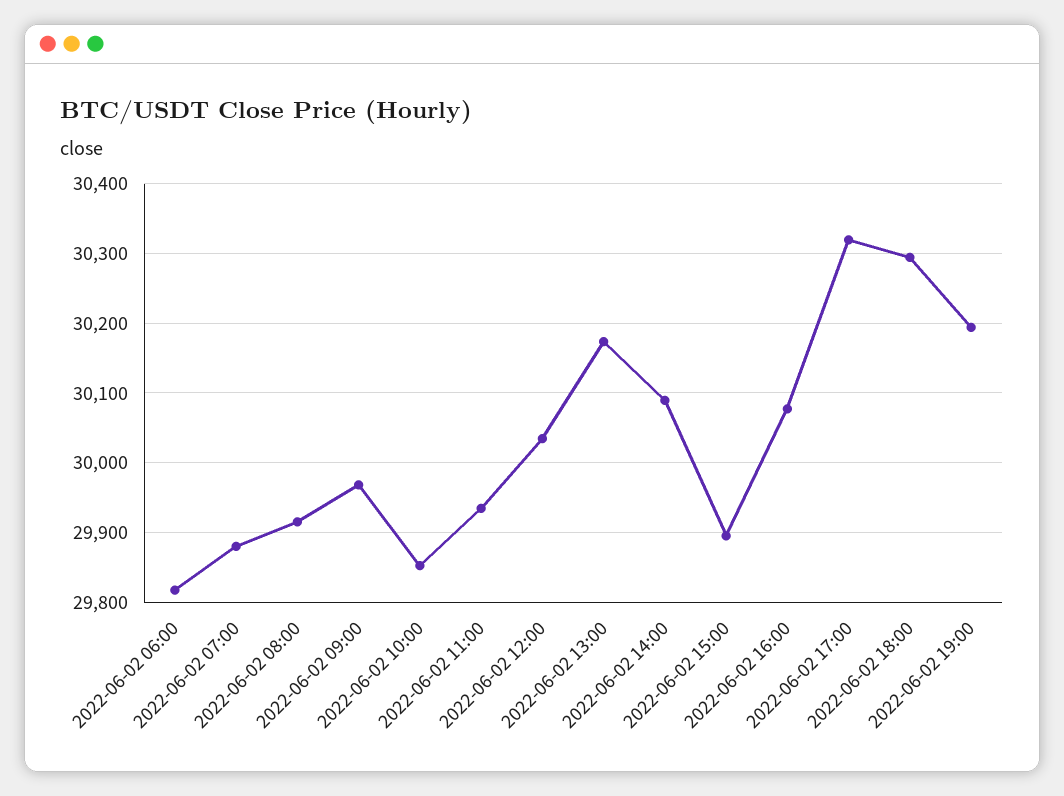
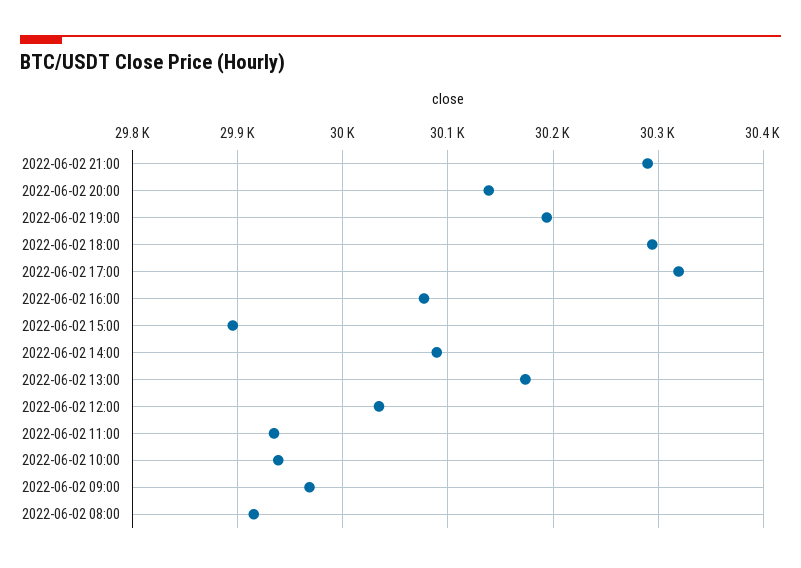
2022-06-02 06:00: 29820 -> none
2022-06-02 07:00: 29880 -> none
2022-06-02 10:00: 29850 -> 29940
2022-06-02 21:00: none -> 30290
2022-06-02 20:00: none -> 30140

